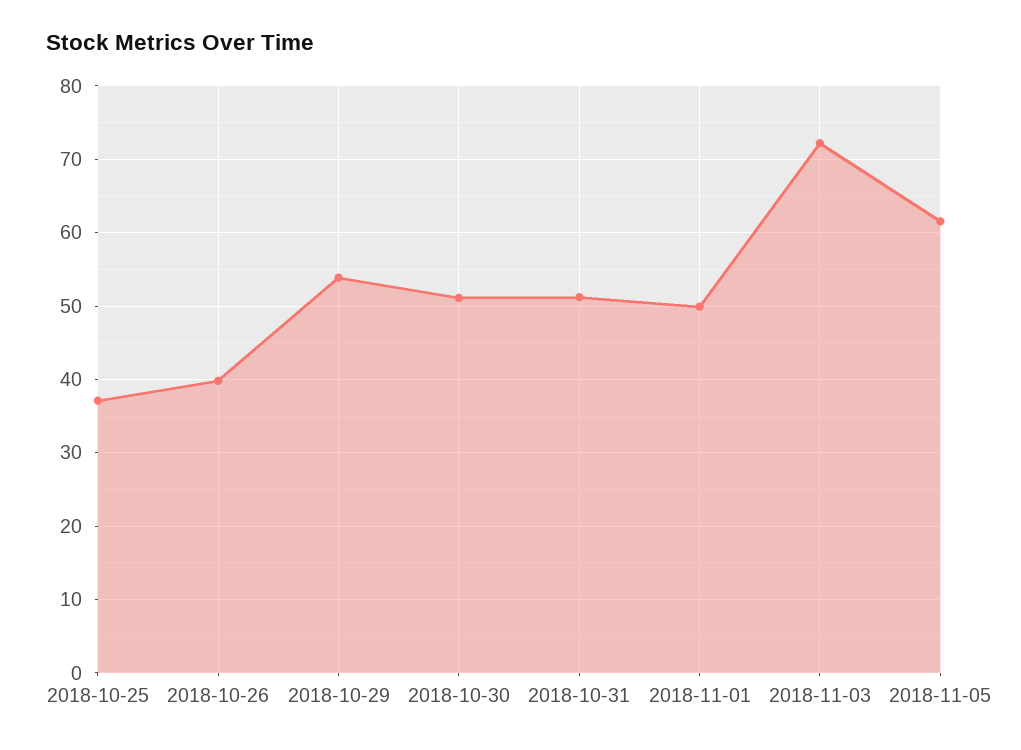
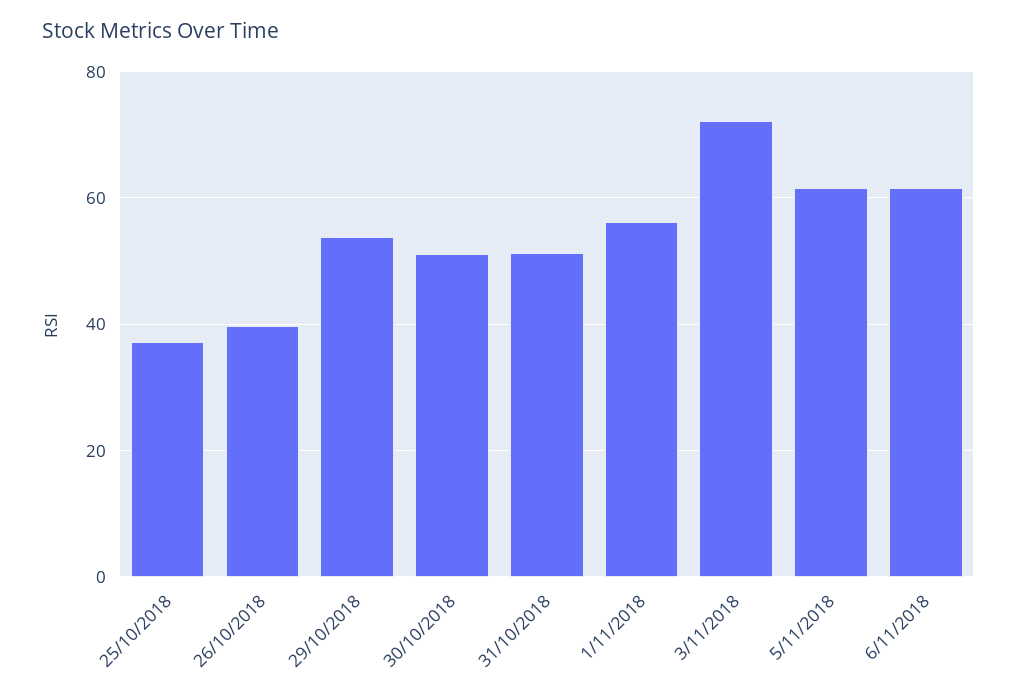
2018-11-01: 50 -> 56
6/11/2018: none -> 62

